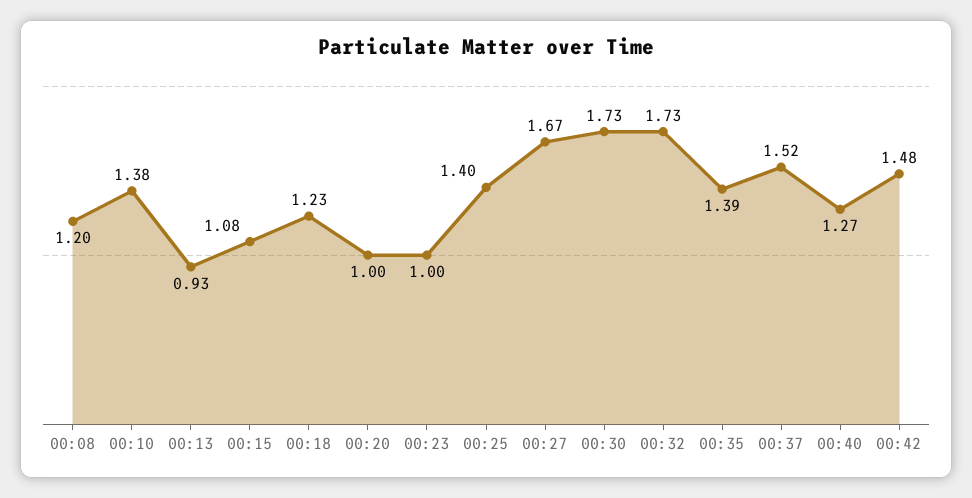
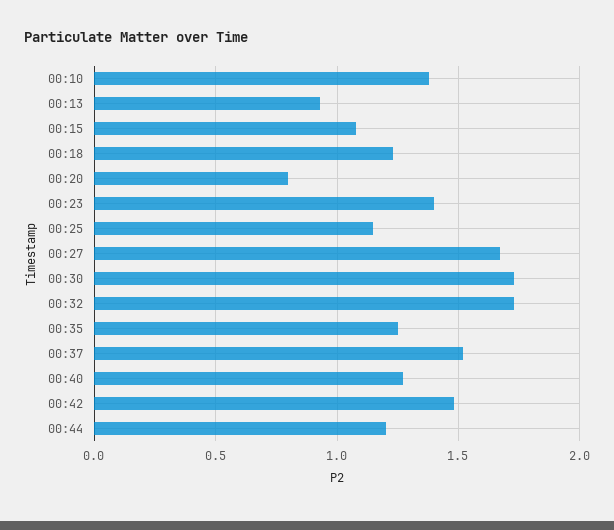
00:08: 1.2 -> none
00:20: 1 -> 0.8
00:23: 1 -> 1.4
00:25: 1.4 -> 1.15
00:35: 1.39 -> 1.25
00:44: none -> 1.2

